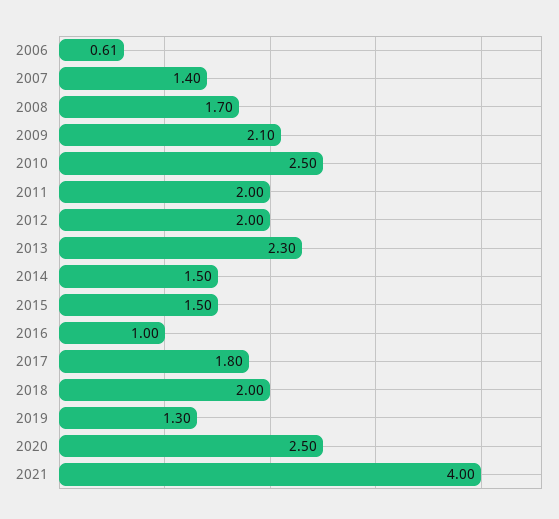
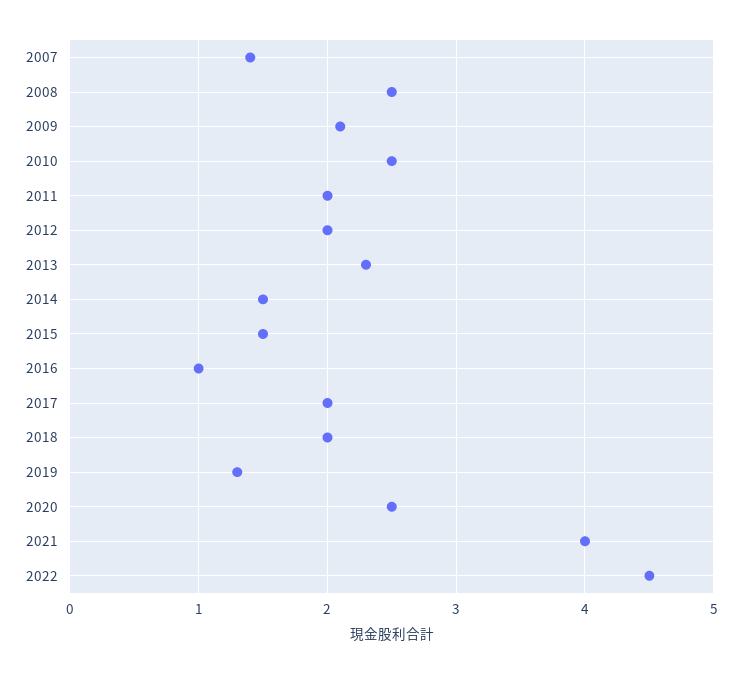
2006: 0.61 -> none
2008: 1.7 -> 2.5
2017: 1.8 -> 2
2022: none -> 4.5

